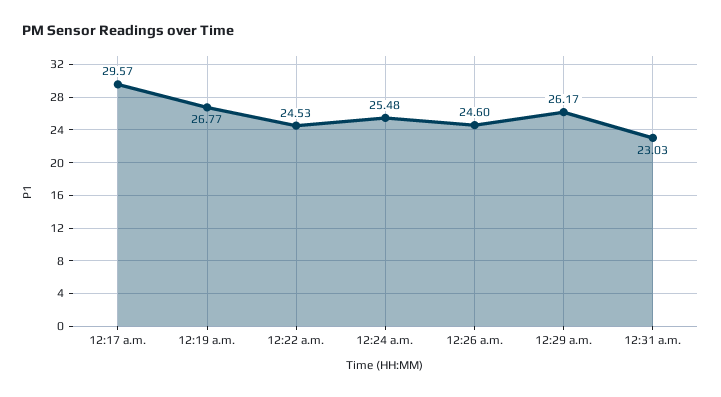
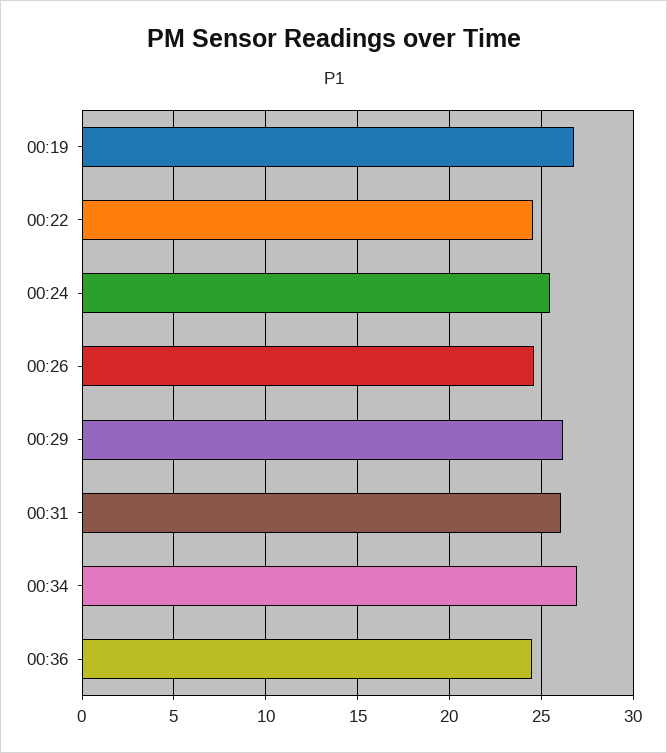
12:17 a.m.: 29.57 -> none
12:31 a.m.: 23.03 -> 26
00:34: none -> 27
00:36: none -> 24.5

